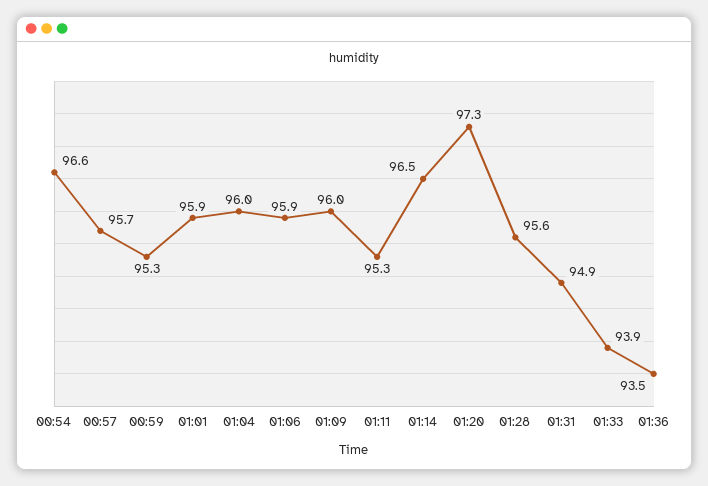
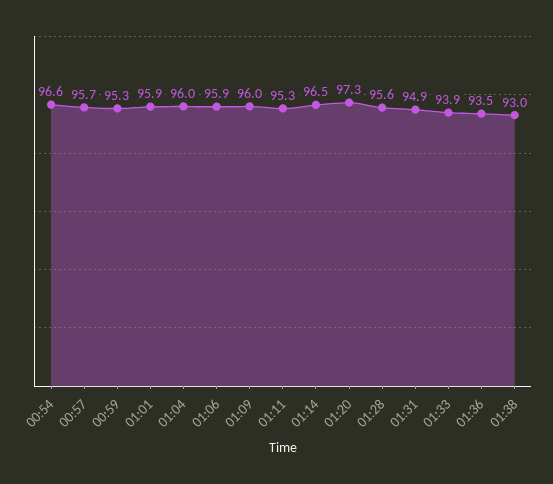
01:38: none -> 93

